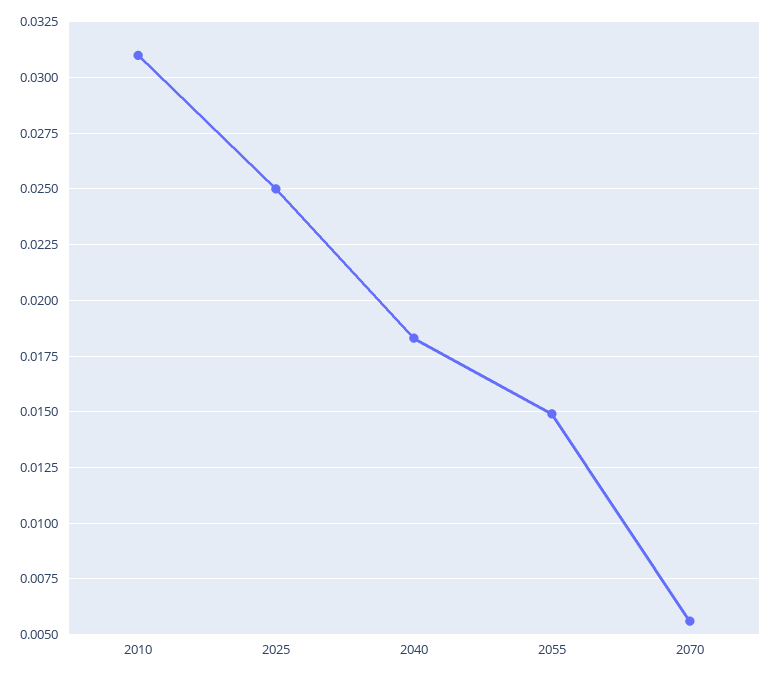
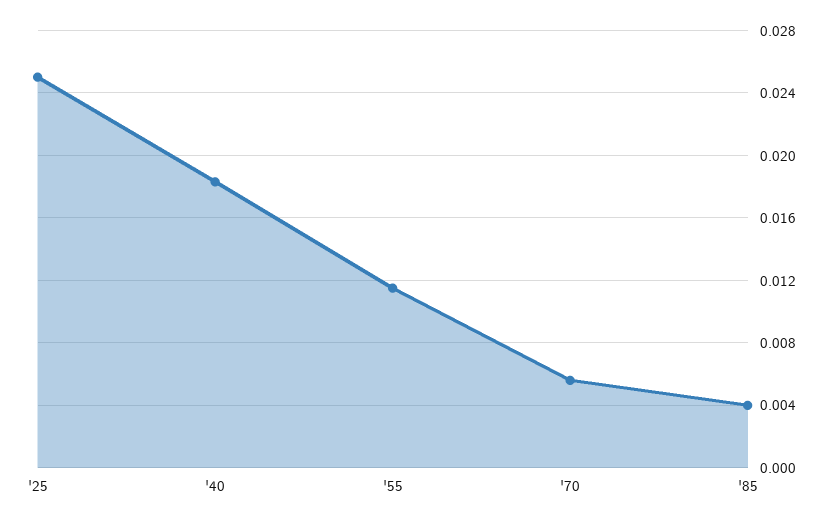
2010: 0.031 -> none
2055: 0.015 -> 0.0115
'85: none -> 0.004

